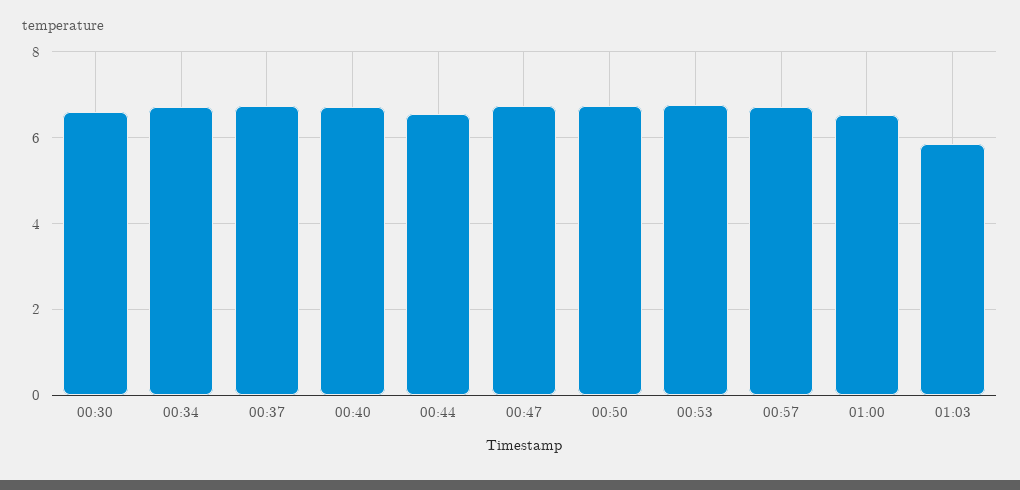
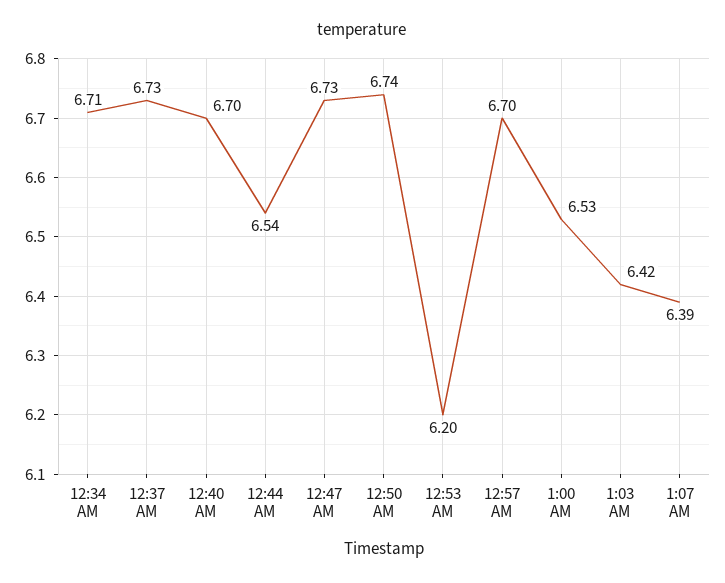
00:30: 6.6 -> none
00:53: 6.8 -> 6.2
01:03: 5.8 -> 6.42
1:07 AM: none -> 6.39

